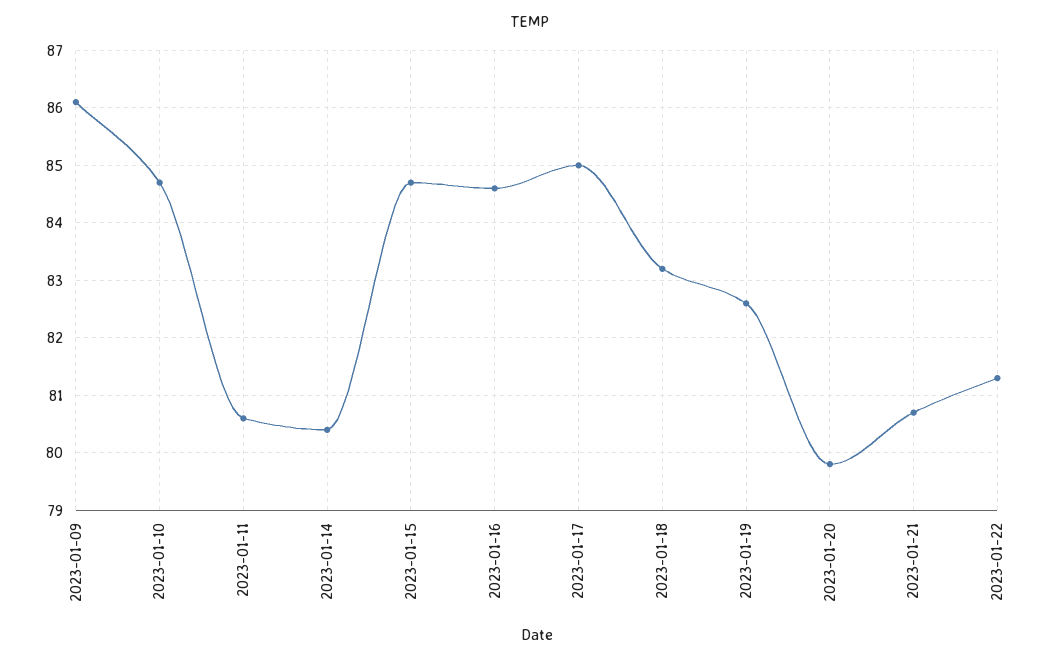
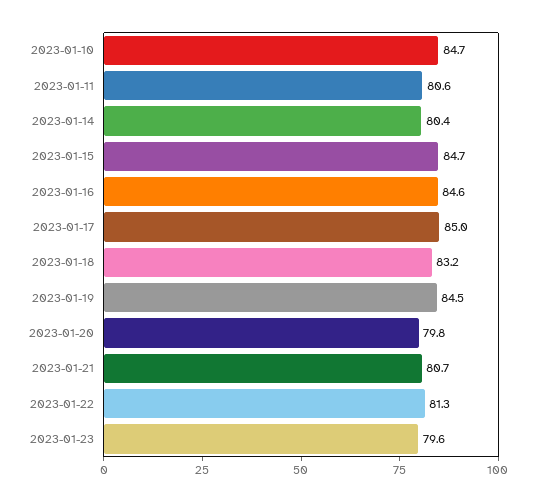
2023-01-09: 86 -> none
2023-01-19: 82.5 -> 84.5
2023-01-23: none -> 79.6

